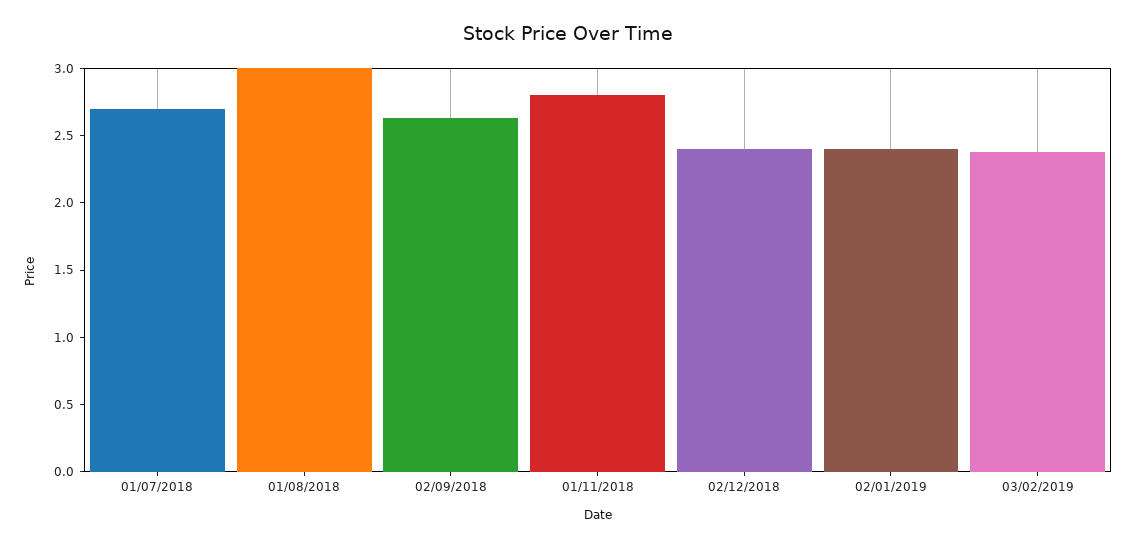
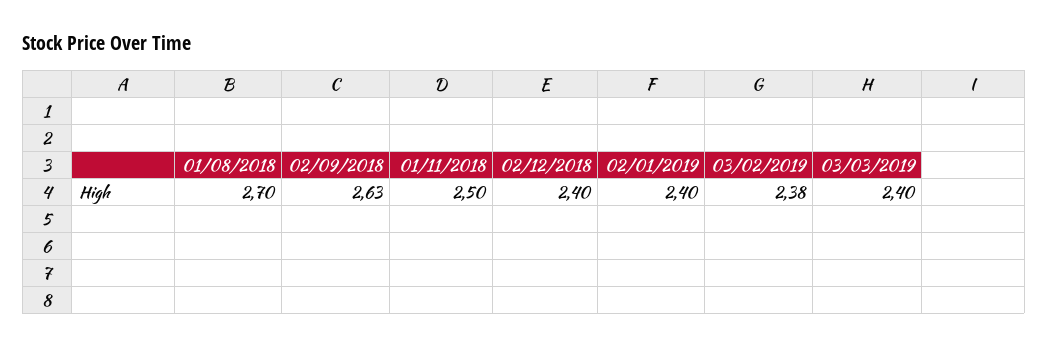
01/07/2018: 2.7 -> none
01/08/2018: 3 -> 2.7
01/11/2018: 2.8 -> 2.5
03/03/2019: none -> 2.4

